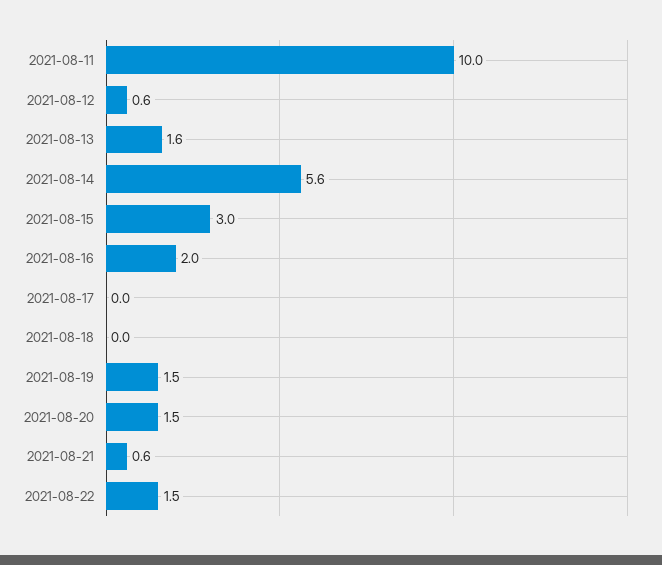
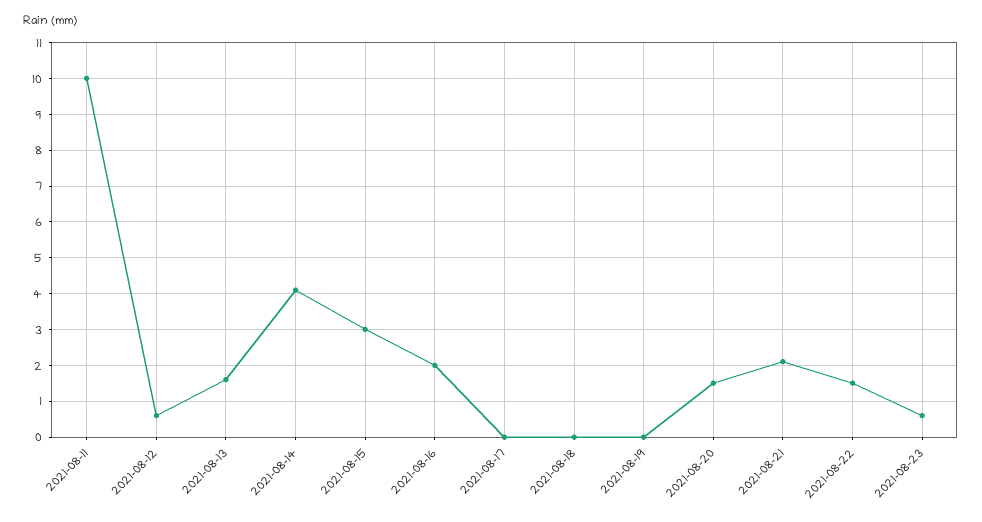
2021-08-14: 5.6 -> 4
2021-08-19: 1.5 -> 0
2021-08-21: 0.6 -> 2
2021-08-23: none -> 0.5

